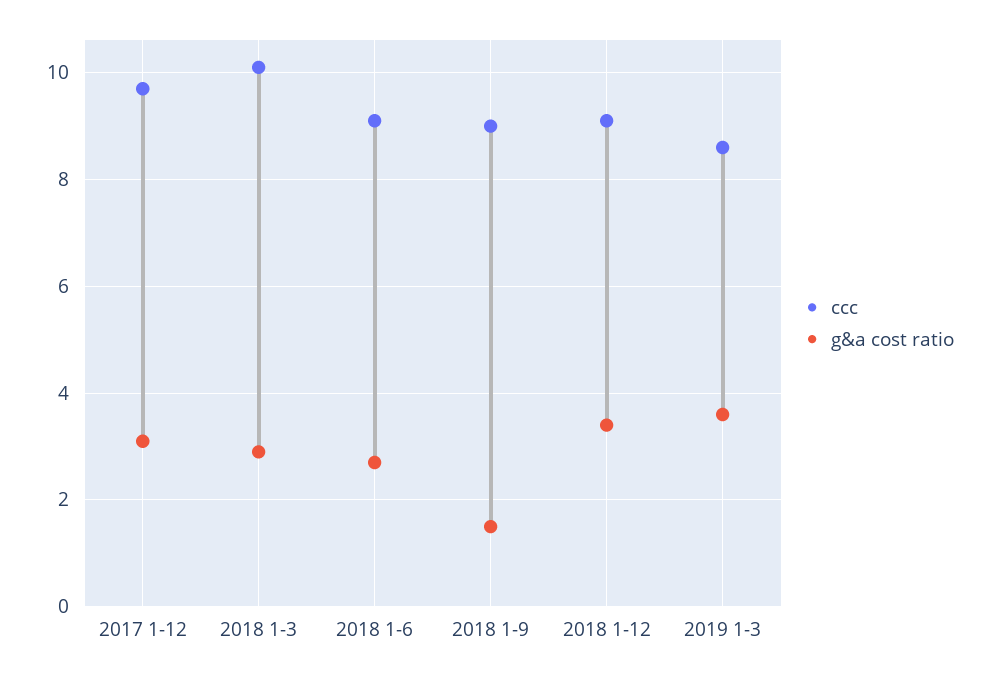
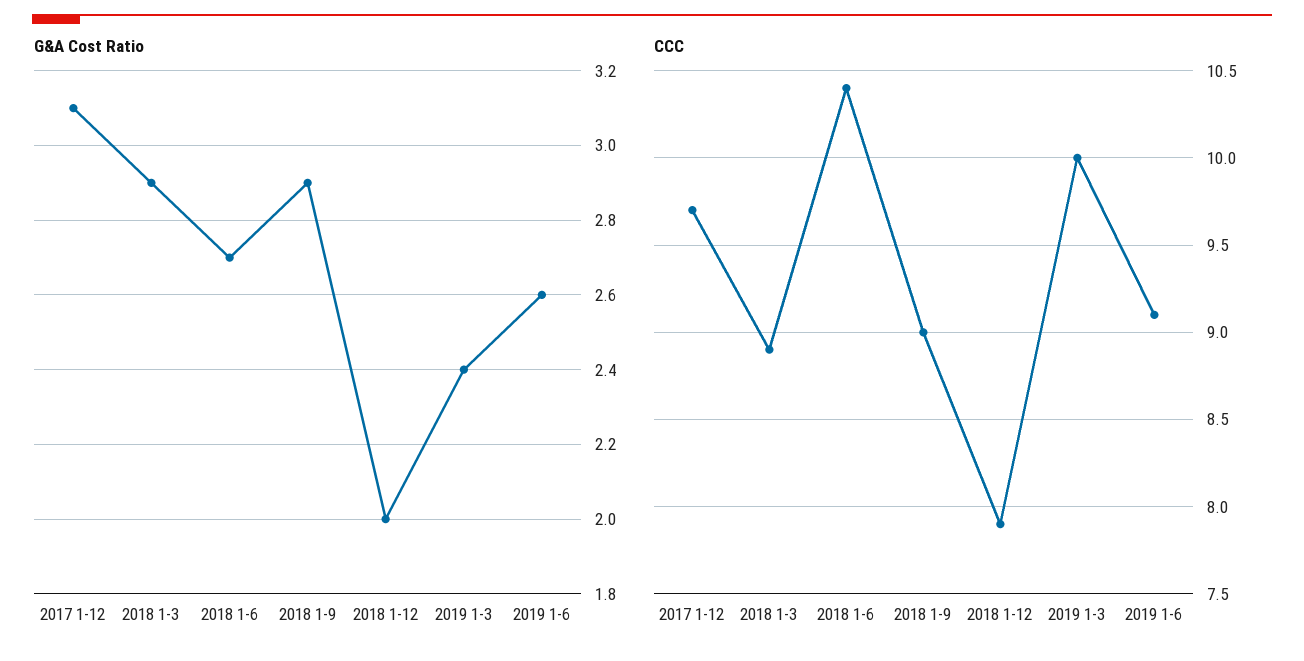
ccc, 2018 1-3: 10 -> 8.9
ccc, 2018 1-6: 9 -> 10.4
g&a cost ratio, 2018 1-9: 1.5 -> 2.9
ccc, 2018 1-12: 9 -> 7.9
g&a cost ratio, 2018 1-12: 3.5 -> 2
ccc, 2019 1-3: 8.5 -> 10
g&a cost ratio, 2019 1-3: 3.5 -> 2.4
g&a cost ratio, 2019 1-6: none -> 2.6
ccc, 2019 1-6: none -> 9.1

